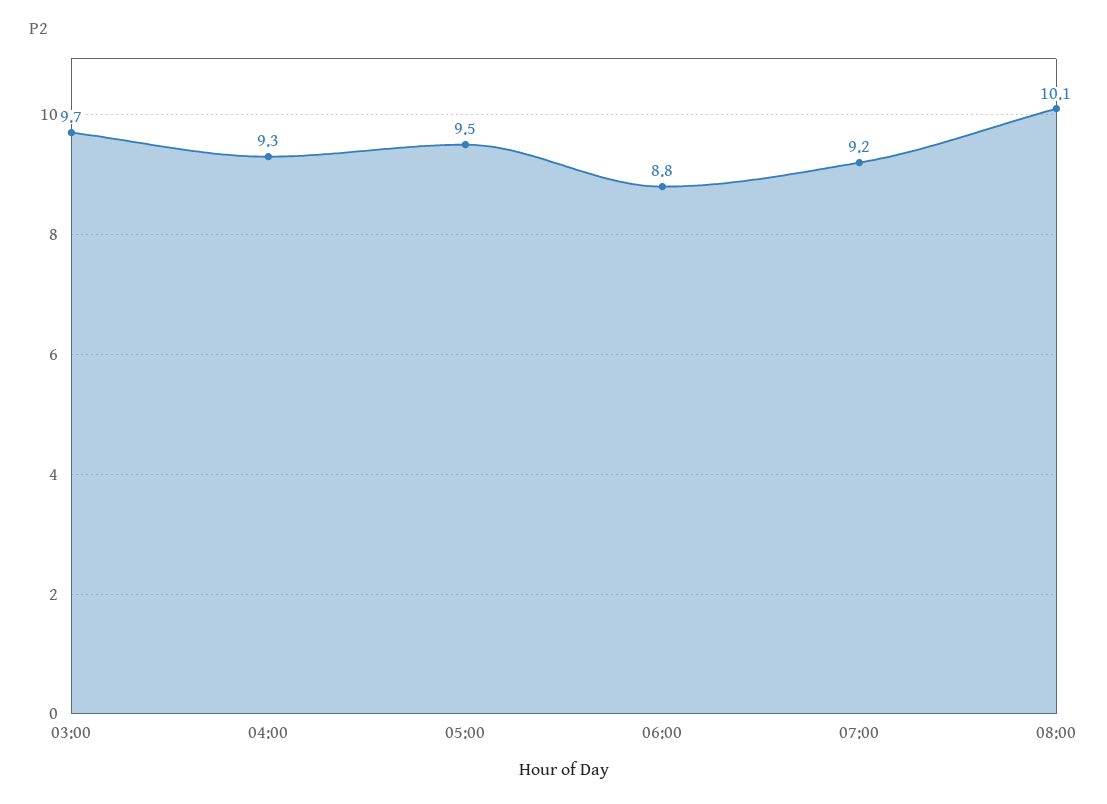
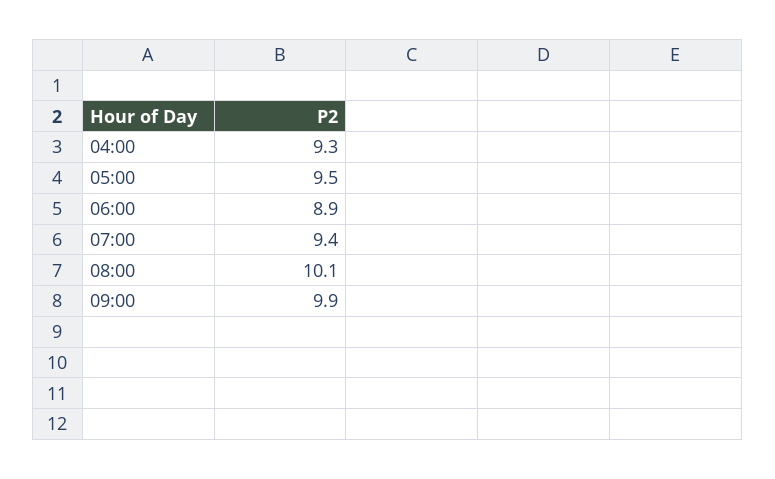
03:00: 9.7 -> none
06:00: 8.8 -> 8.9
07:00: 9.2 -> 9.4
09:00: none -> 9.9

